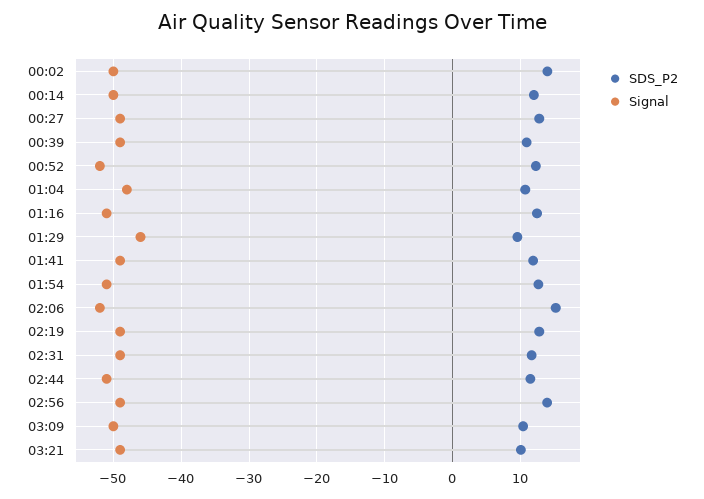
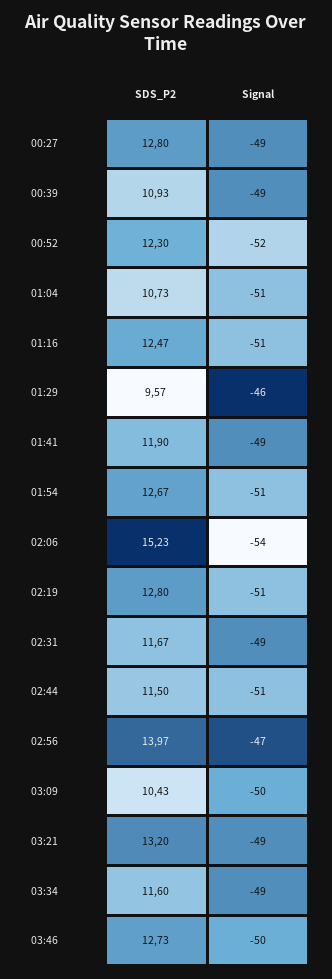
SDS_P2, 00:02: 14 -> none
Signal, 00:02: -50 -> none
SDS_P2, 00:14: 12 -> none
Signal, 00:14: -50 -> none
Signal, 01:04: -48 -> -51
Signal, 02:06: -52 -> -54
Signal, 02:19: -49 -> -51
Signal, 02:56: -49 -> -47
SDS_P2, 03:21: 10 -> 13.2
SDS_P2, 03:34: none -> 11.6
Signal, 03:34: none -> -49
SDS_P2, 03:46: none -> 12.73
Signal, 03:46: none -> -50

